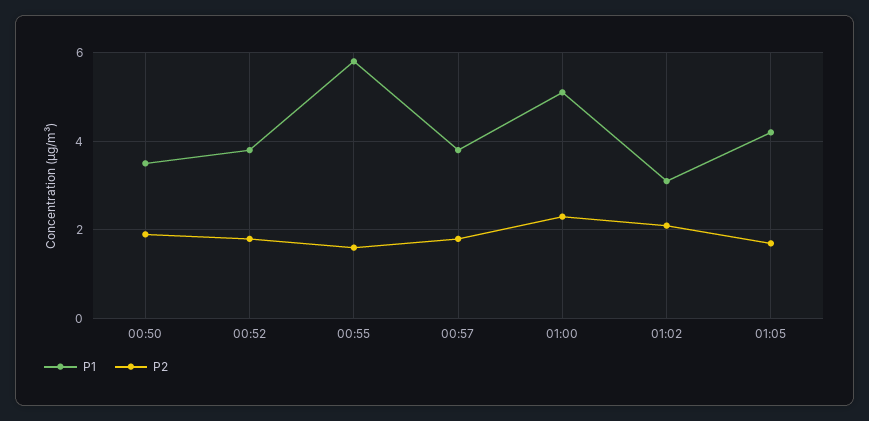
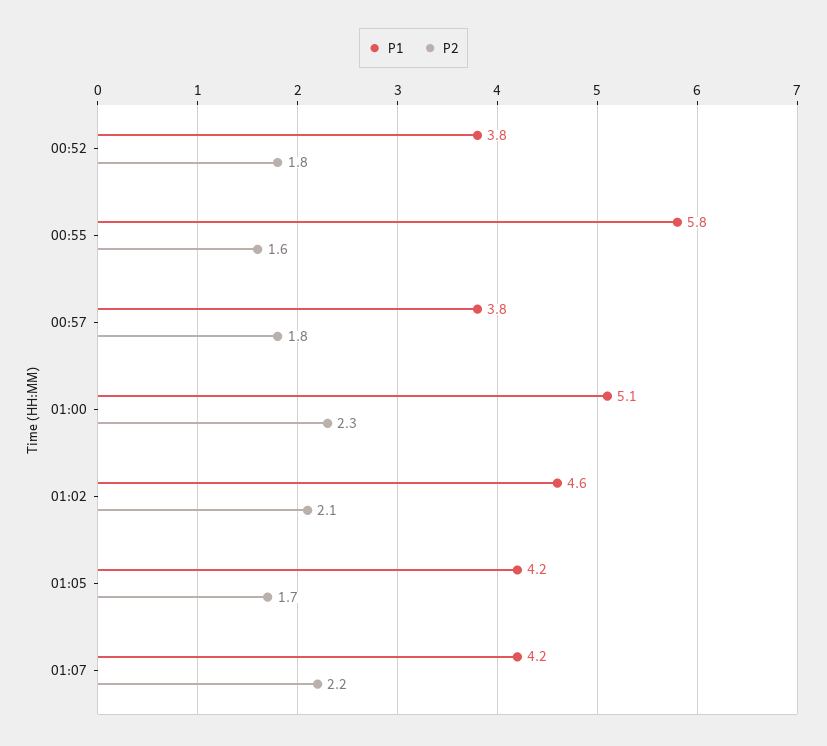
P1, 00:50: 3.5 -> none
P2, 00:50: 2 -> none
P1, 01:02: 3 -> 4.6
P1, 01:07: none -> 4.2
P2, 01:07: none -> 2.2

